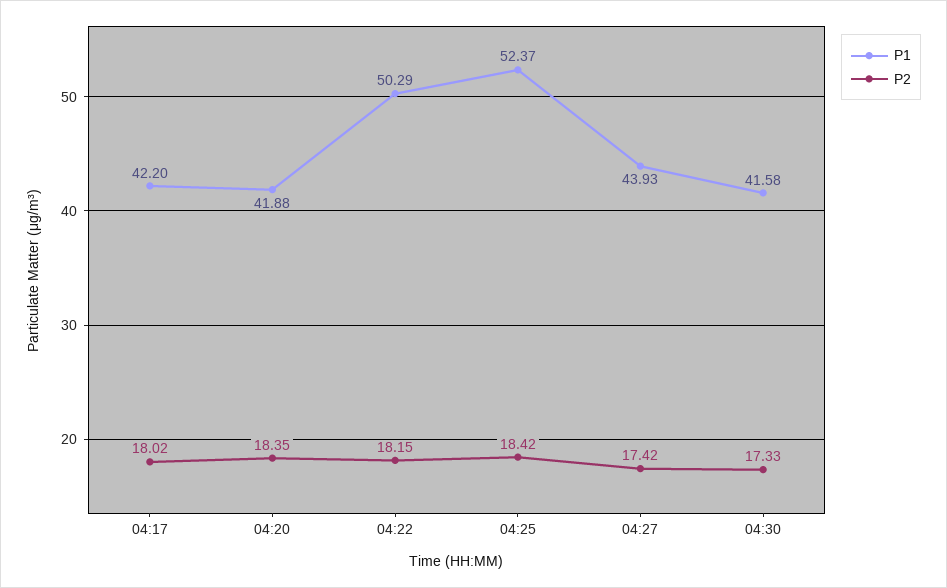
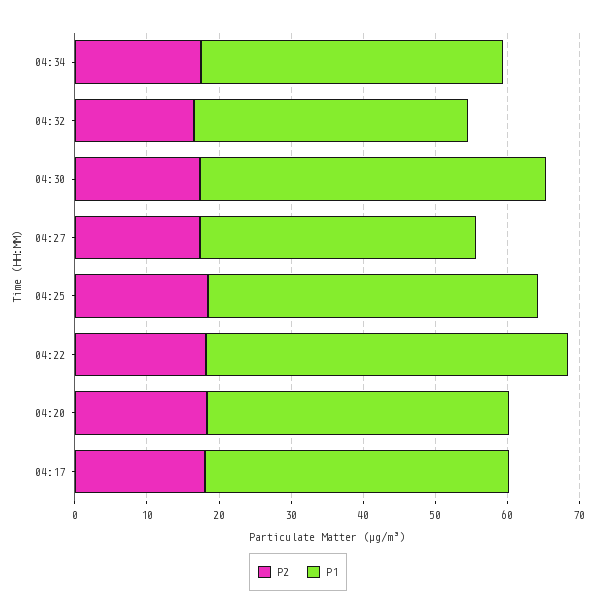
P1, 04:25: 52.37 -> 46
P1, 04:27: 43.93 -> 38
P1, 04:30: 41.58 -> 48
P2, 04:34: none -> 18
P1, 04:34: none -> 42
P2, 04:32: none -> 16
P1, 04:32: none -> 38

